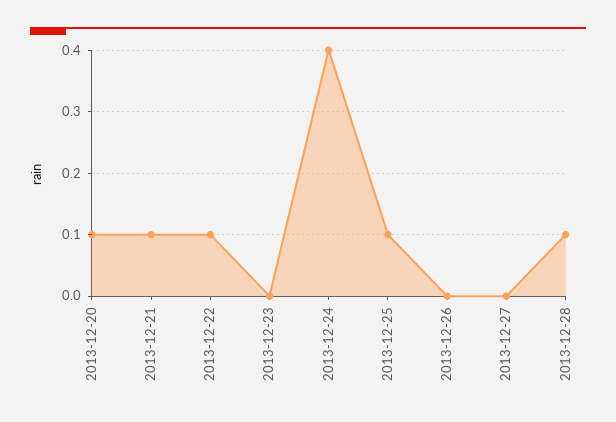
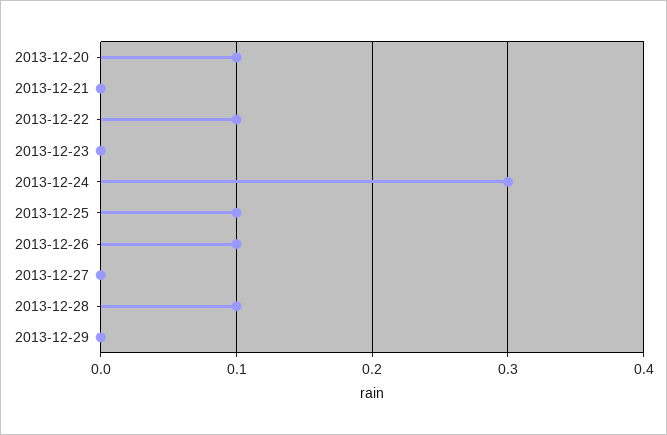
2013-12-21: 0.1 -> 0
2013-12-24: 0.4 -> 0.3
2013-12-26: 0 -> 0.1
2013-12-29: none -> 0

